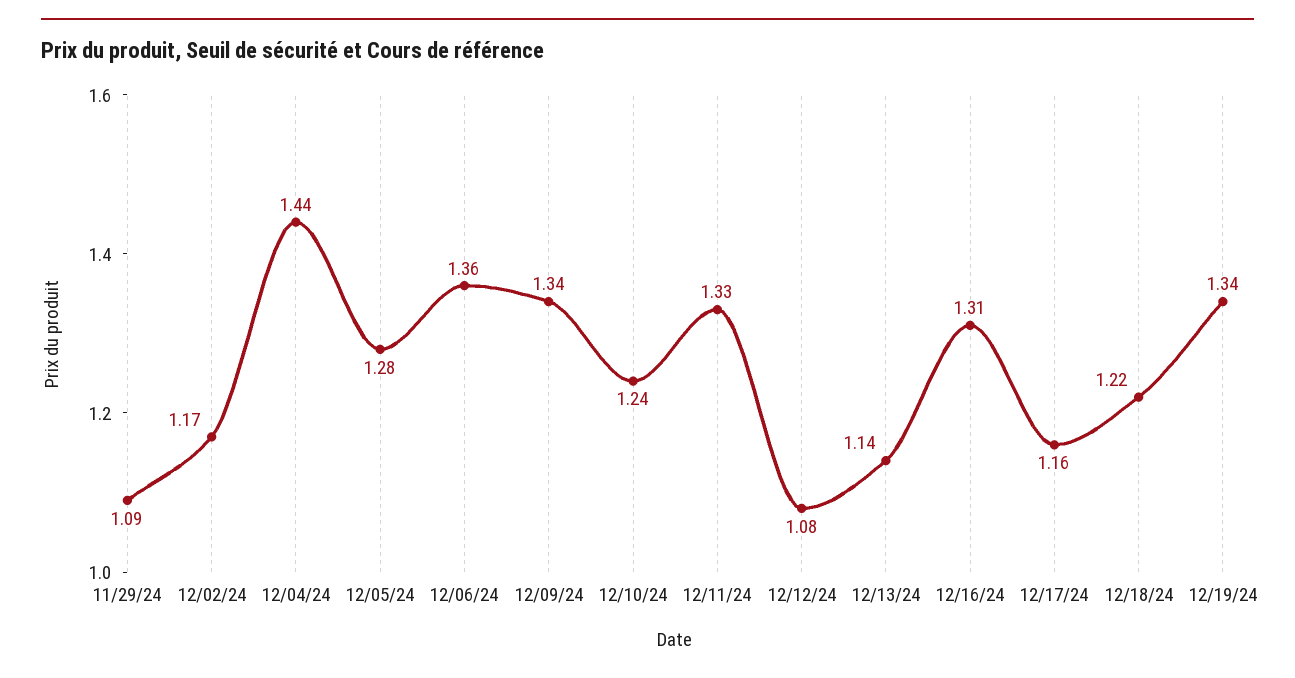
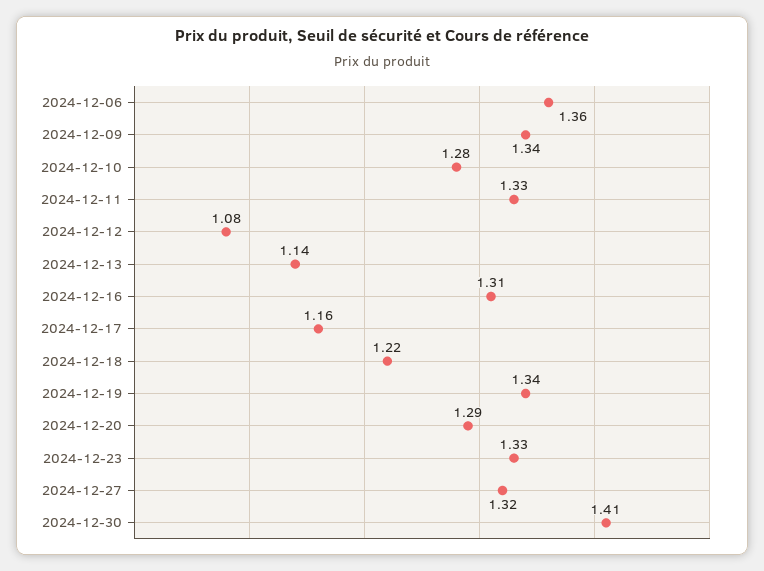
11/29/24: 1.09 -> none
12/02/24: 1.17 -> none
12/04/24: 1.44 -> none
12/05/24: 1.28 -> none
12/10/24: 1.24 -> 1.28
2024-12-20: none -> 1.29
2024-12-23: none -> 1.33
2024-12-27: none -> 1.32
2024-12-30: none -> 1.41

